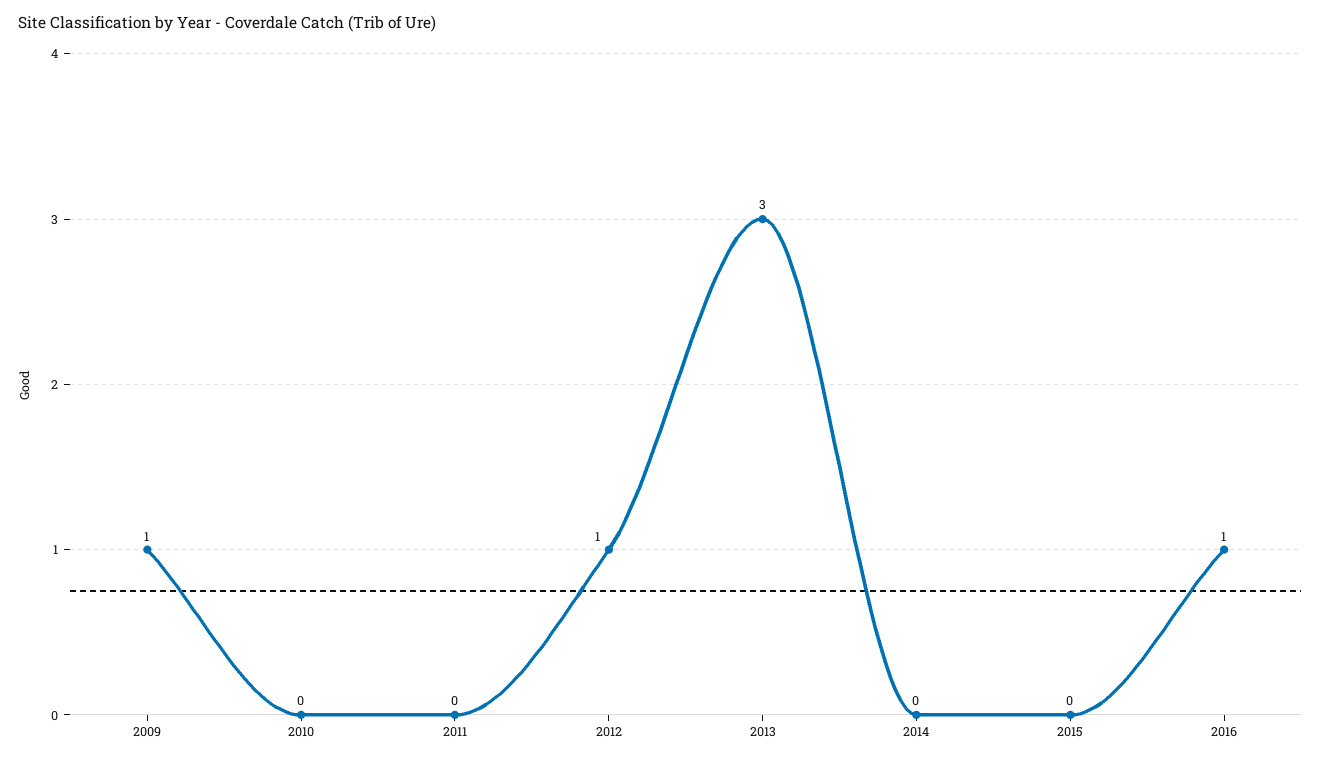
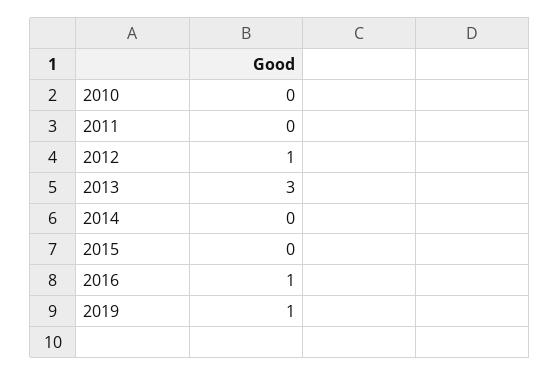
2009: 1 -> none
2019: none -> 1

